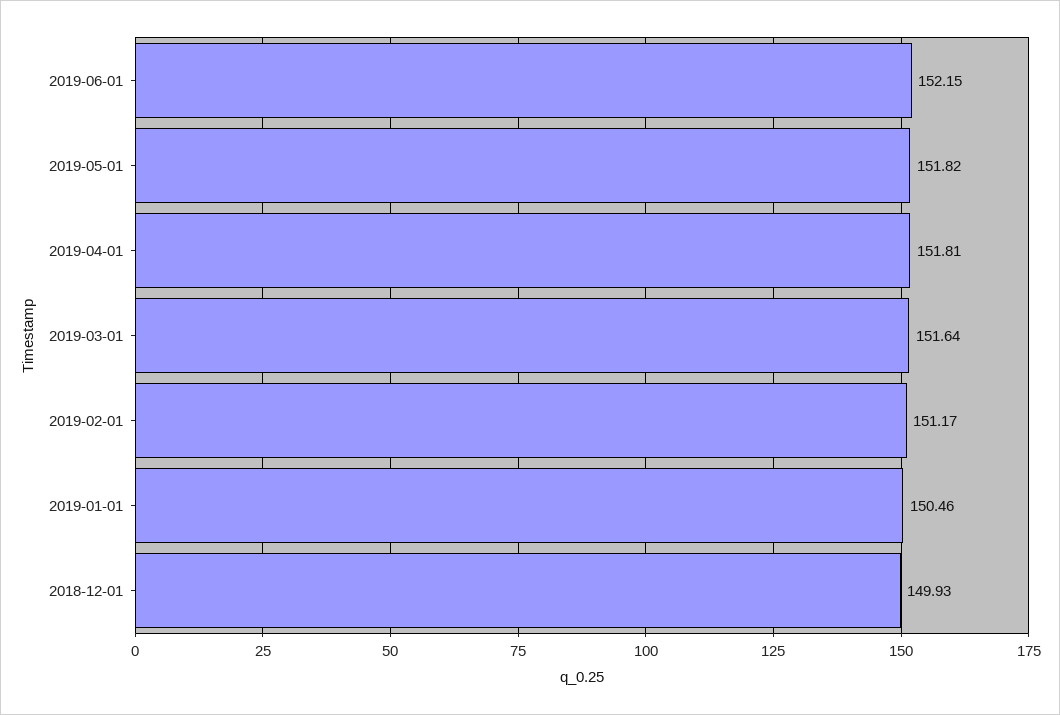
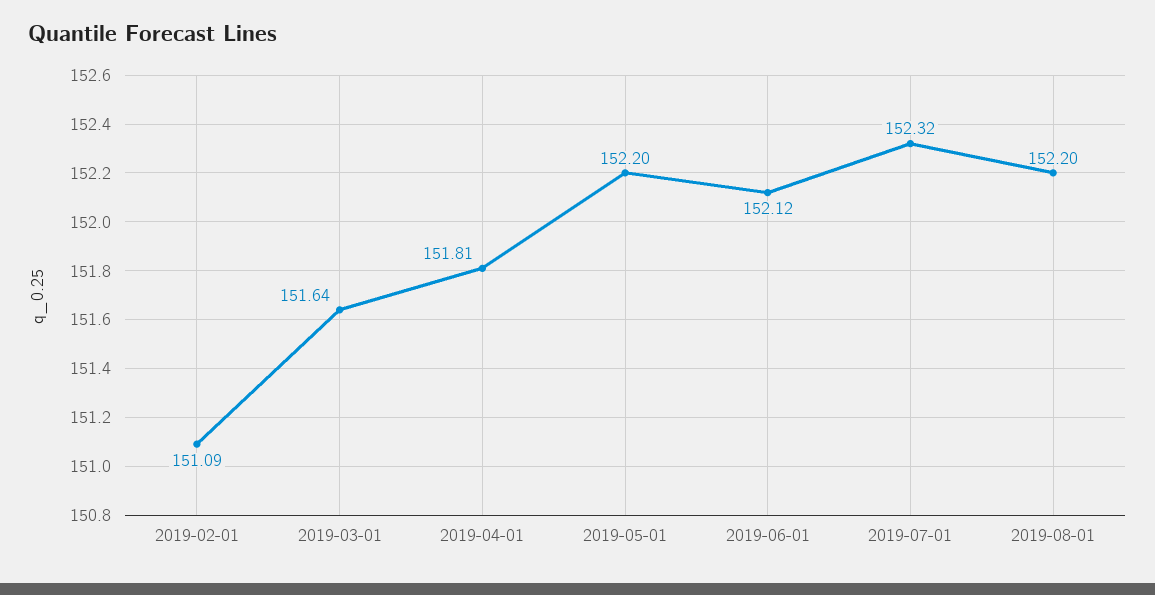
2019-06-01: 152.15 -> 152.12
2019-05-01: 151.82 -> 152.2
2019-02-01: 151.17 -> 151.09
2019-01-01: 150.46 -> none
2018-12-01: 149.93 -> none
2019-07-01: none -> 152.32
2019-08-01: none -> 152.2

